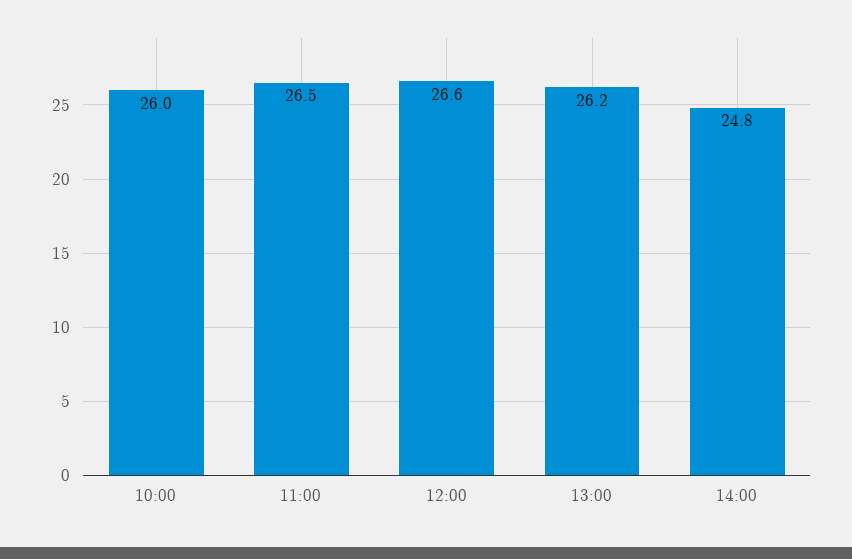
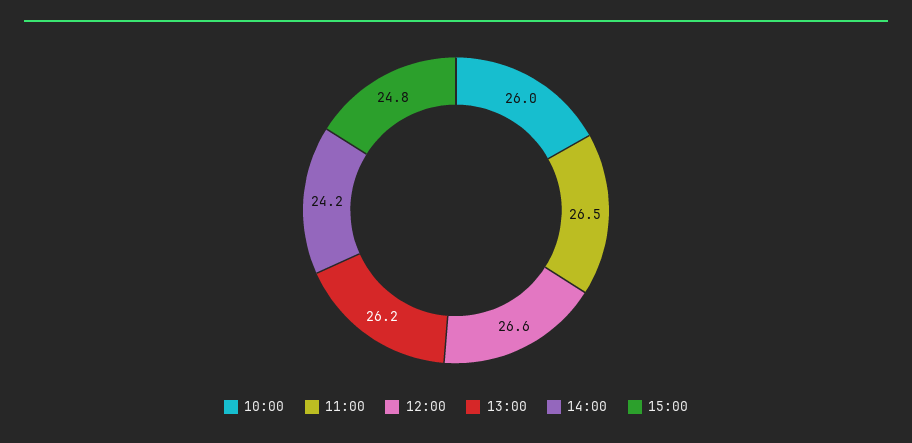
14:00: 24.8 -> 24.2
15:00: none -> 24.8

